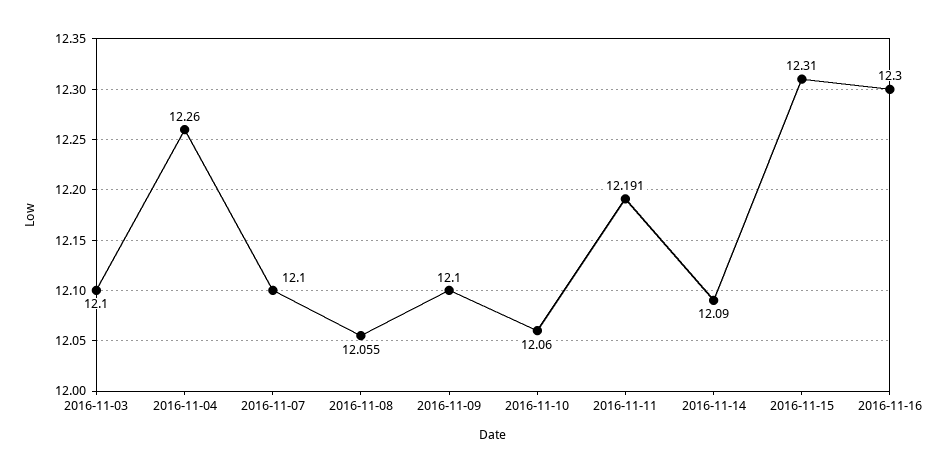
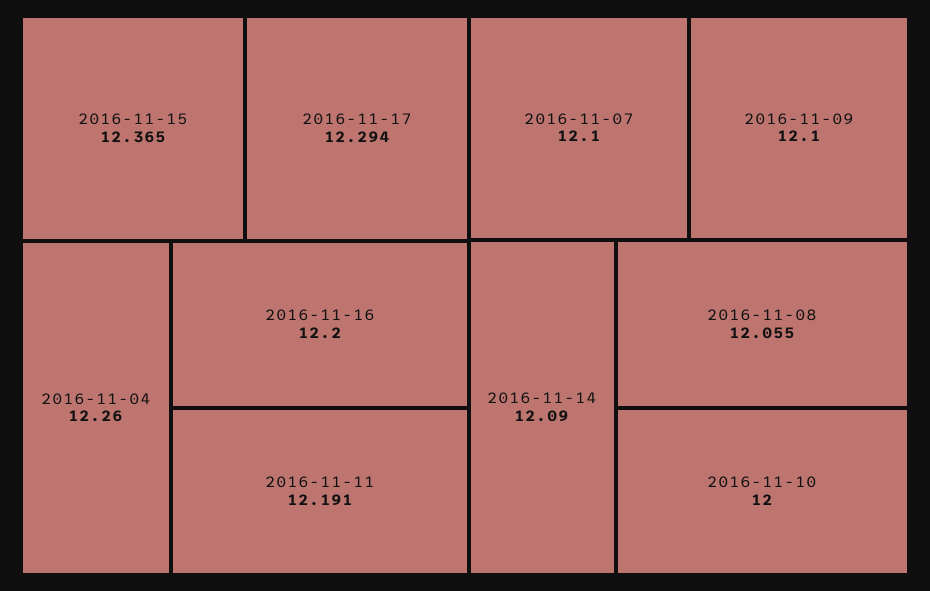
2016-11-03: 12.1 -> none
2016-11-10: 12.06 -> 12
2016-11-15: 12.31 -> 12.365
2016-11-16: 12.3 -> 12.2
2016-11-17: none -> 12.294

